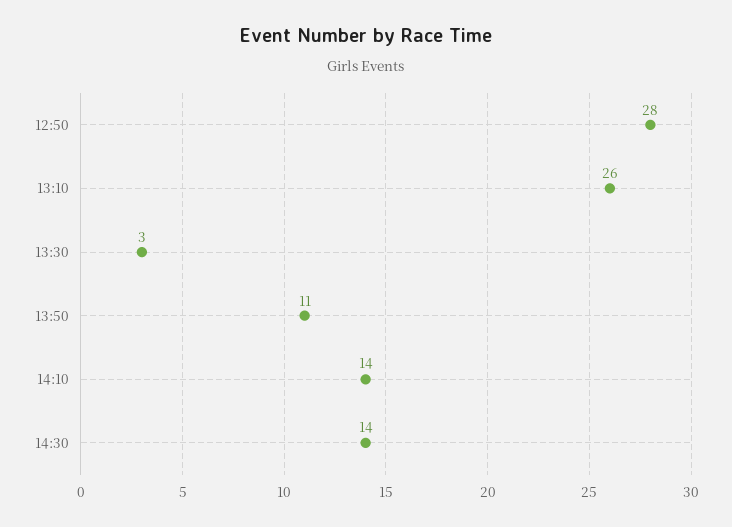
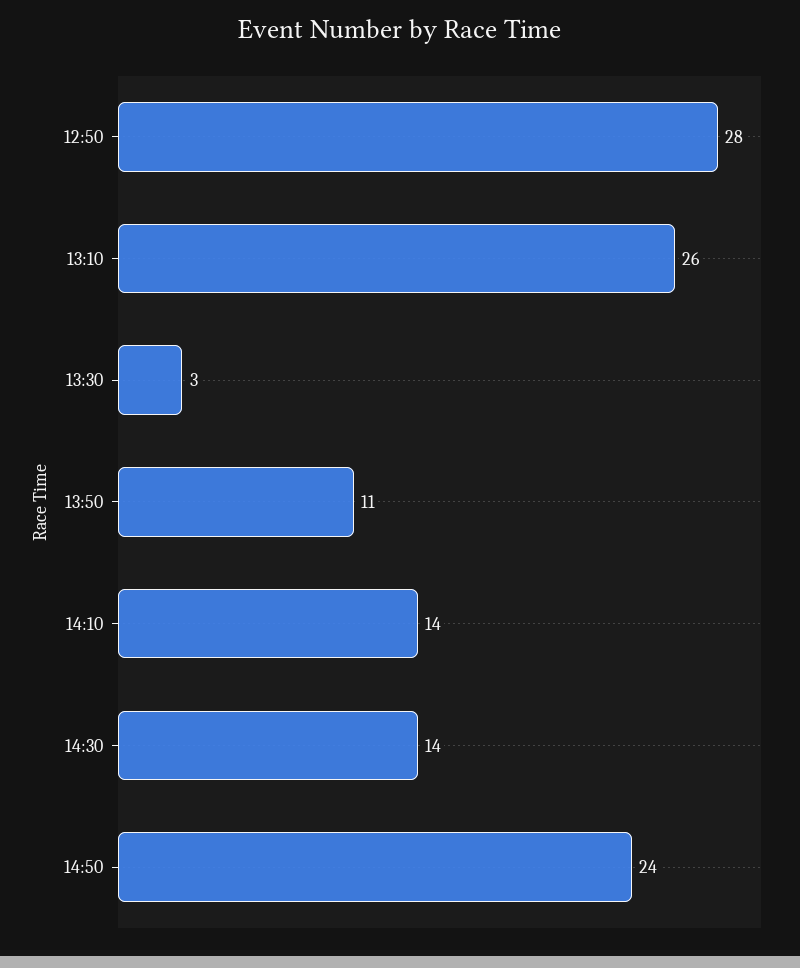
14:50: none -> 24

